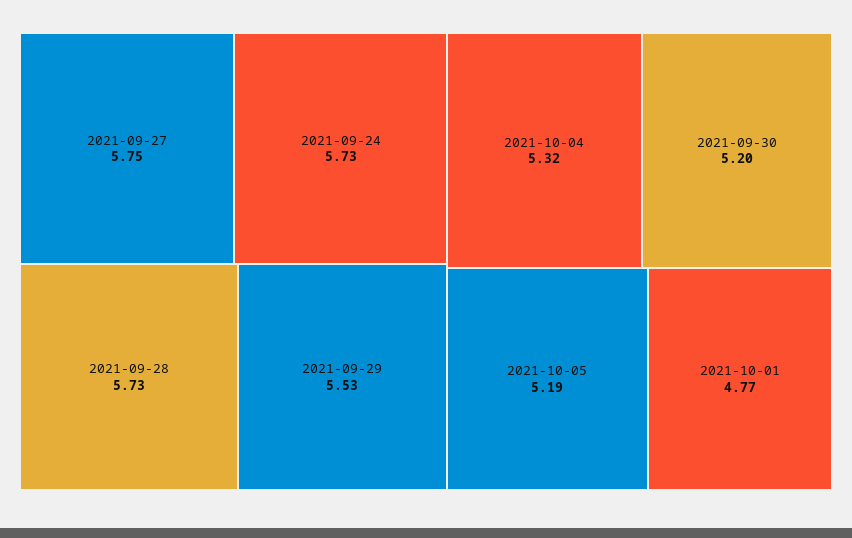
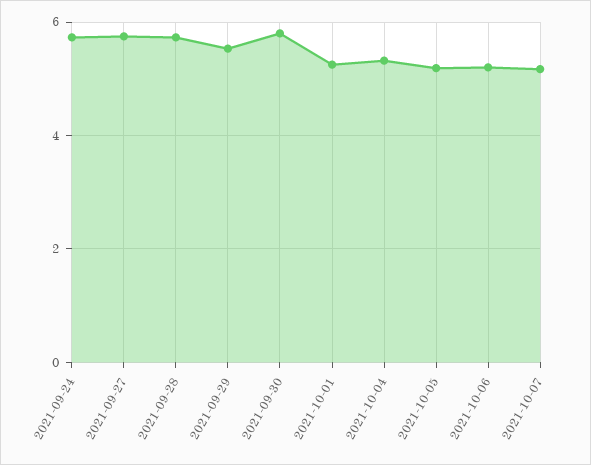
2021-09-30: 5.2 -> 5.8
2021-10-01: 4.77 -> 5.2
2021-10-06: none -> 5.2
2021-10-07: none -> 5.2

